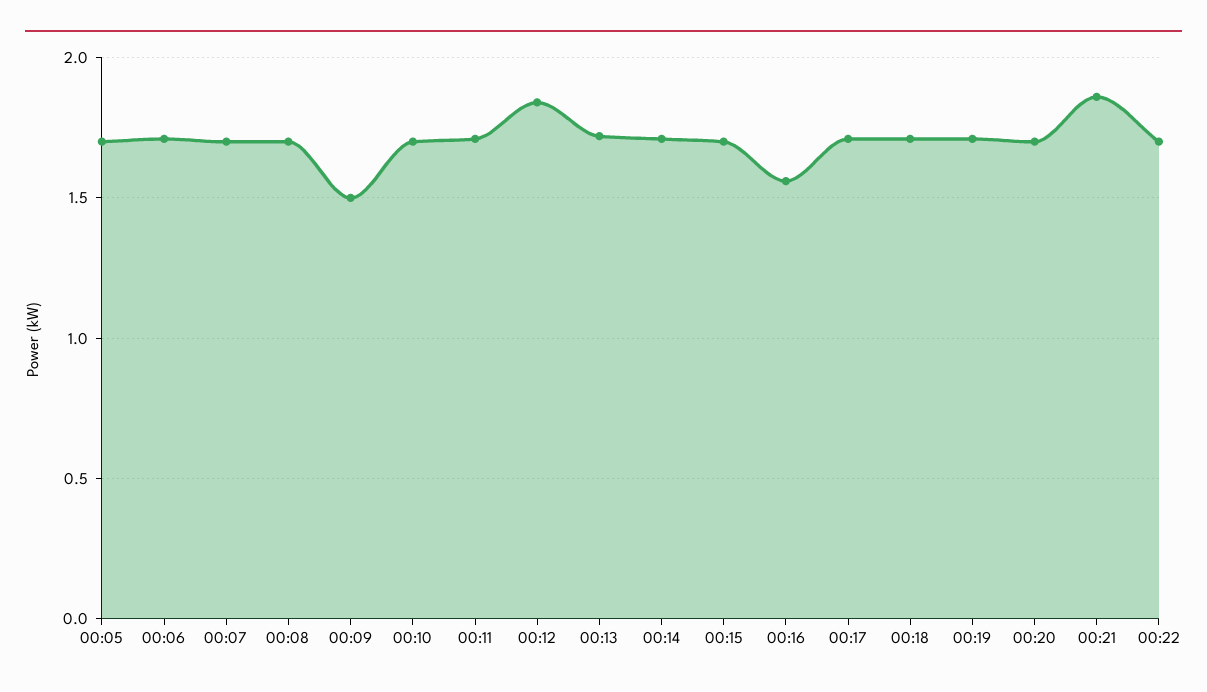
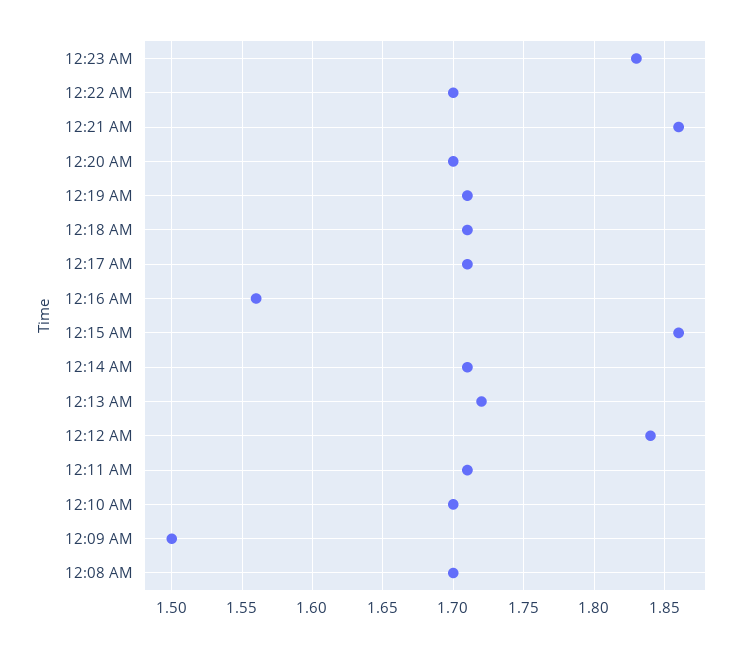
00:05: 1.7 -> none
00:06: 1.7 -> none
00:07: 1.7 -> none
00:15: 1.7 -> 1.86
12:23 AM: none -> 1.83

